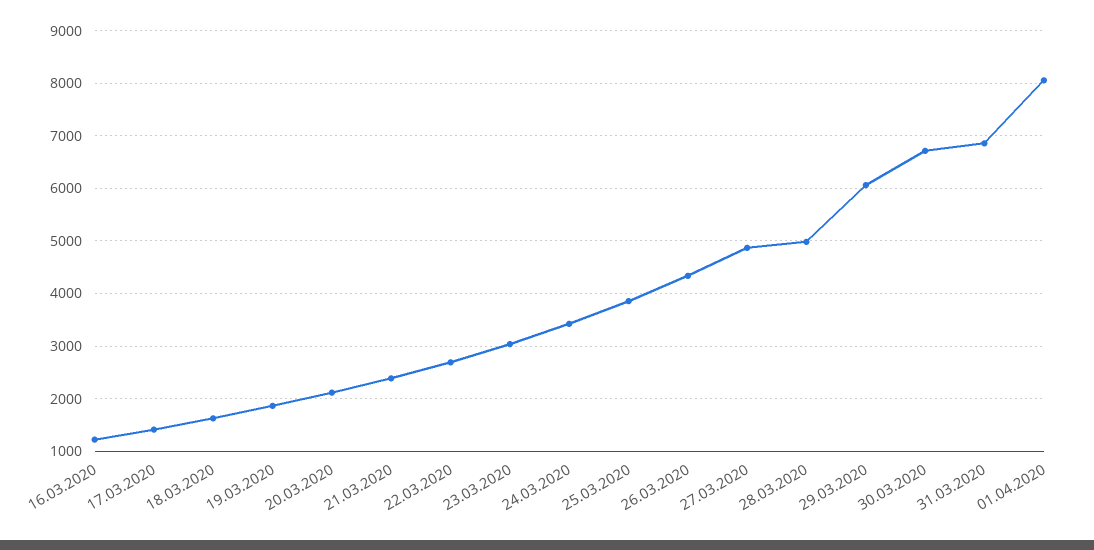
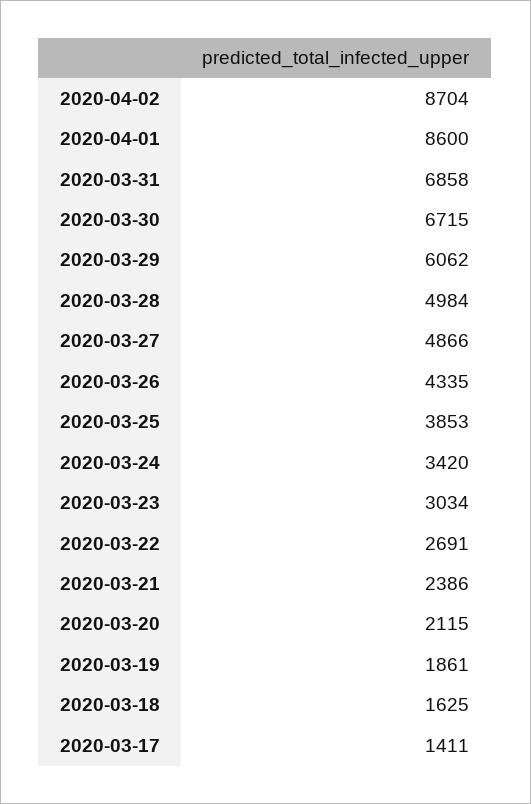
16.03.2020: 1200 -> none
01.04.2020: 8000 -> 8600
2020-04-02: none -> 8704

